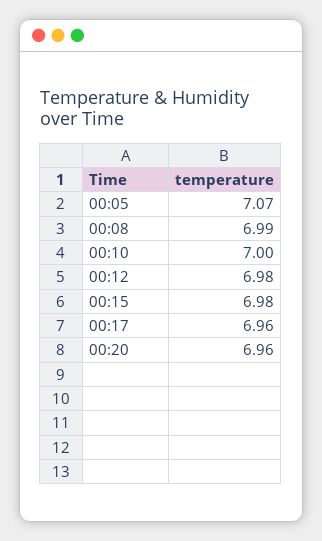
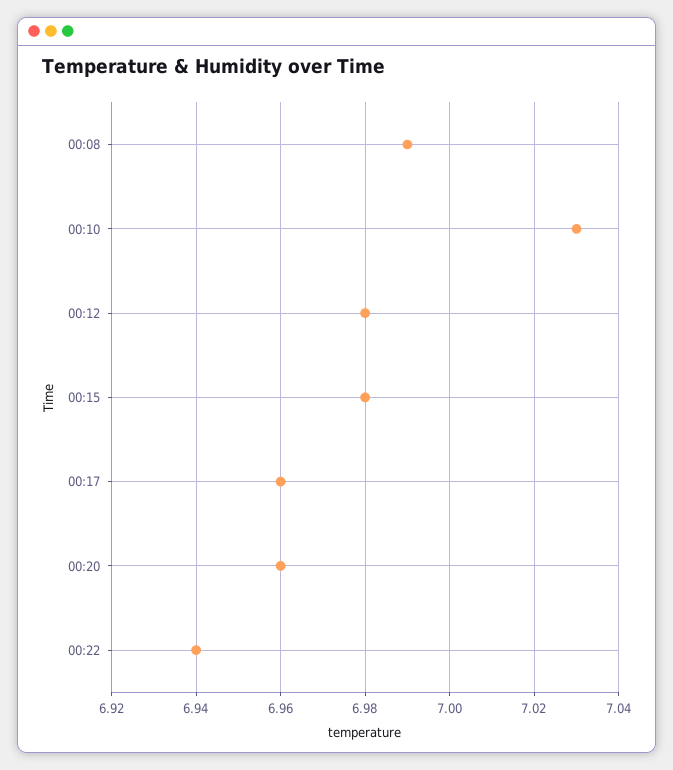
00:05: 7.07 -> none
00:10: 7 -> 7.03
00:22: none -> 6.94

